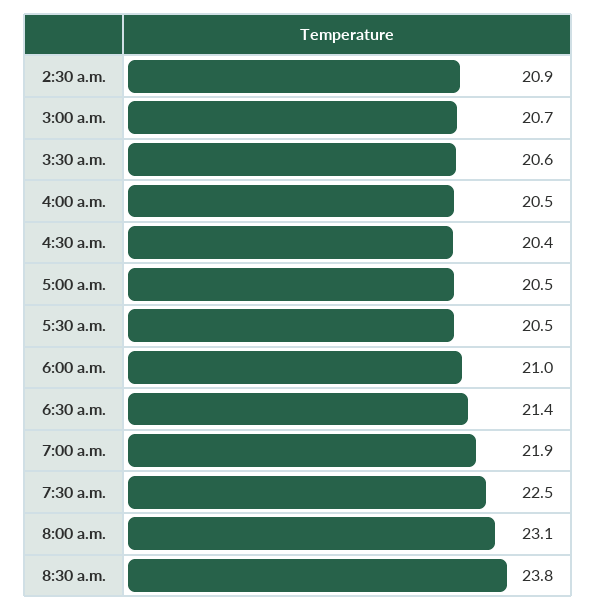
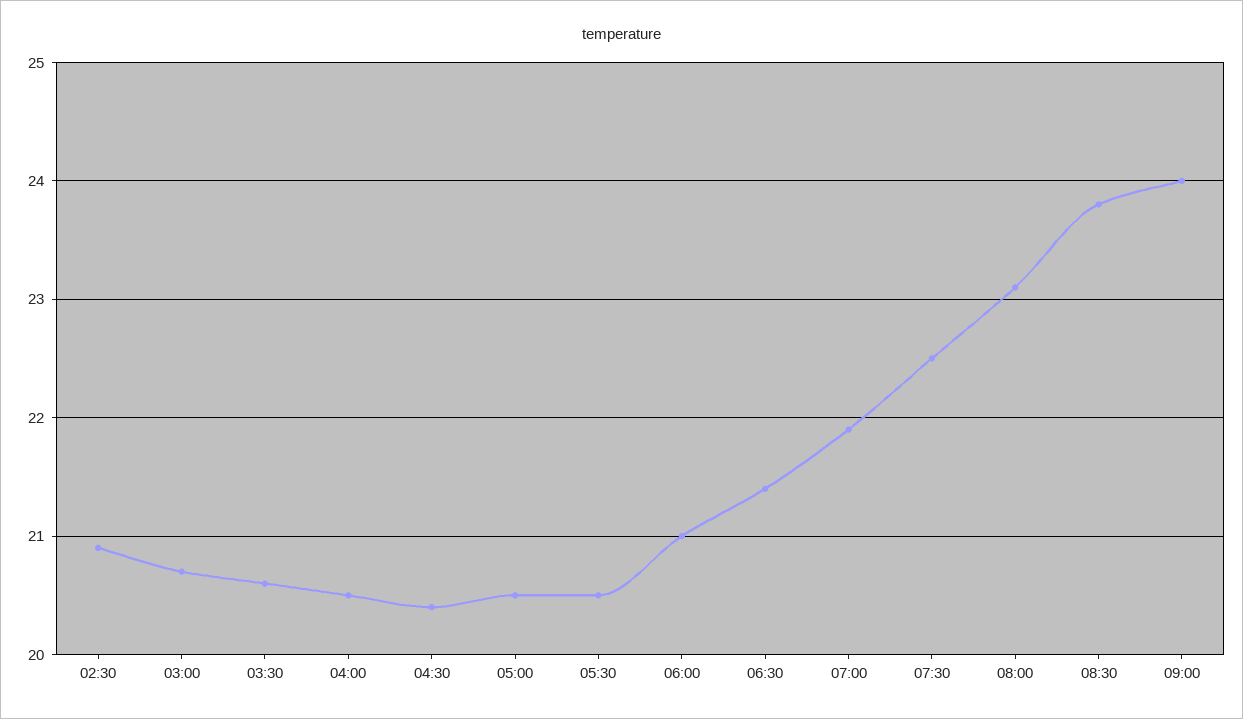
09:00: none -> 24

